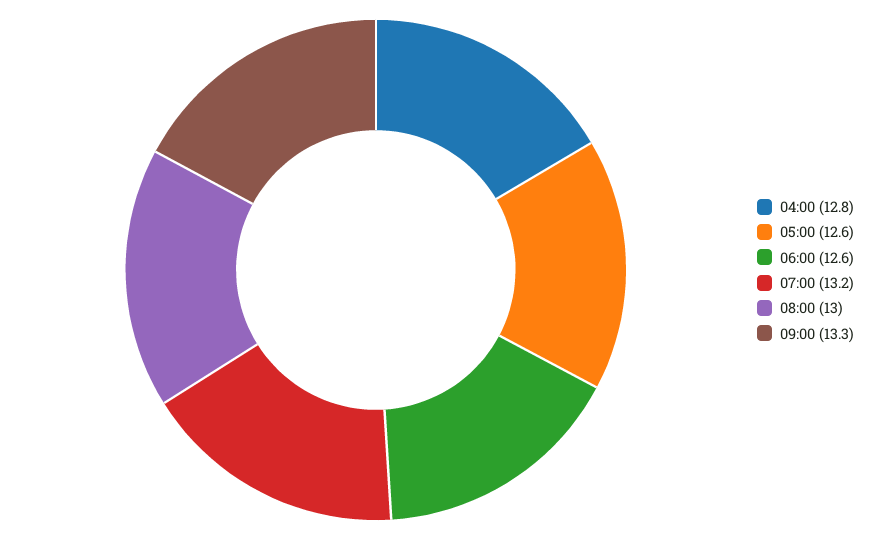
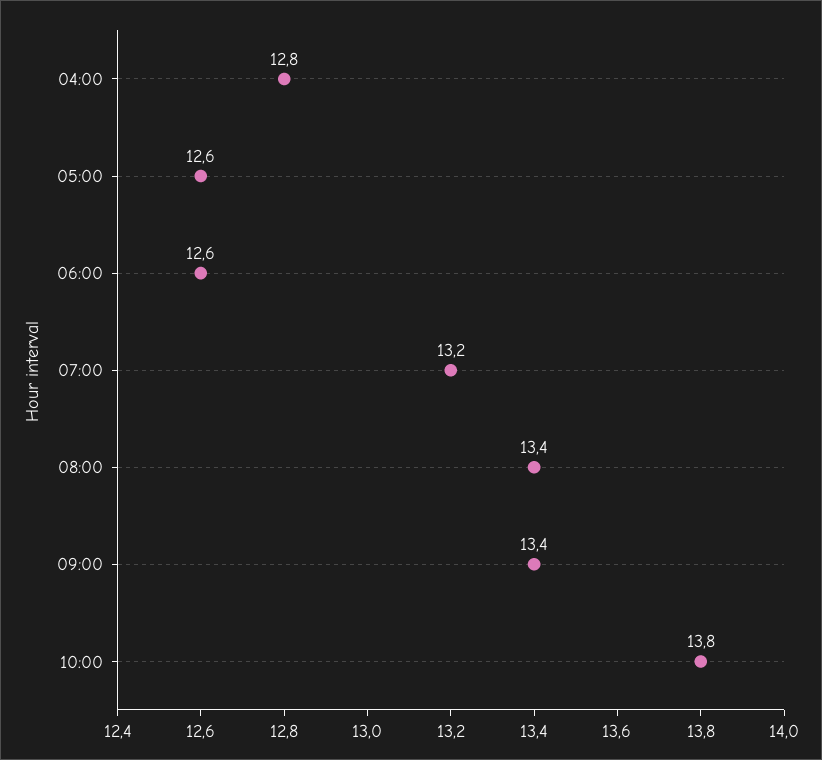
08:00: 13 -> 13.4
09:00: 13.3 -> 13.4
10:00: none -> 13.8

